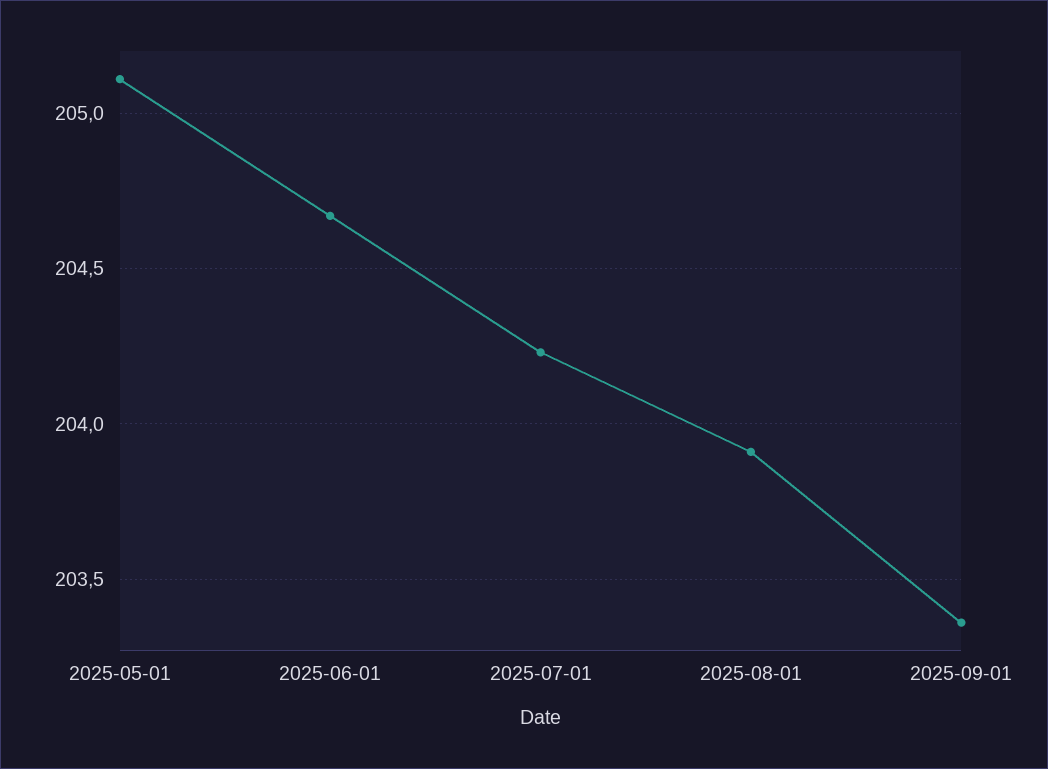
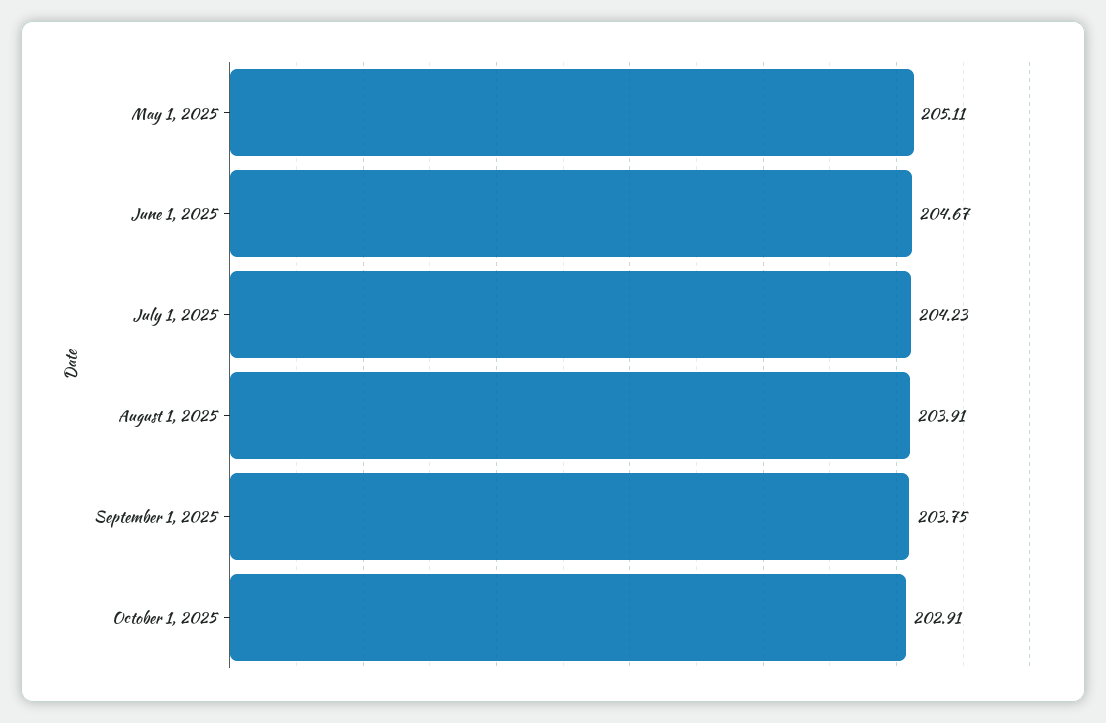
2025-09-01: 203.35 -> 203.75
October 1, 2025: none -> 202.91

